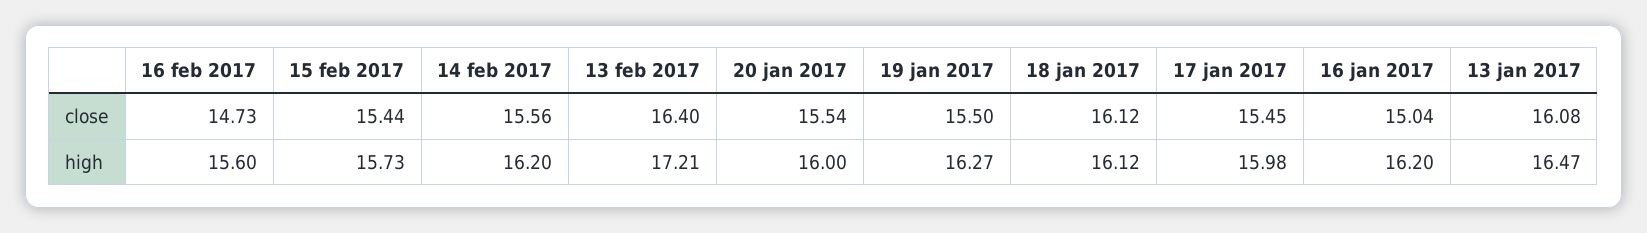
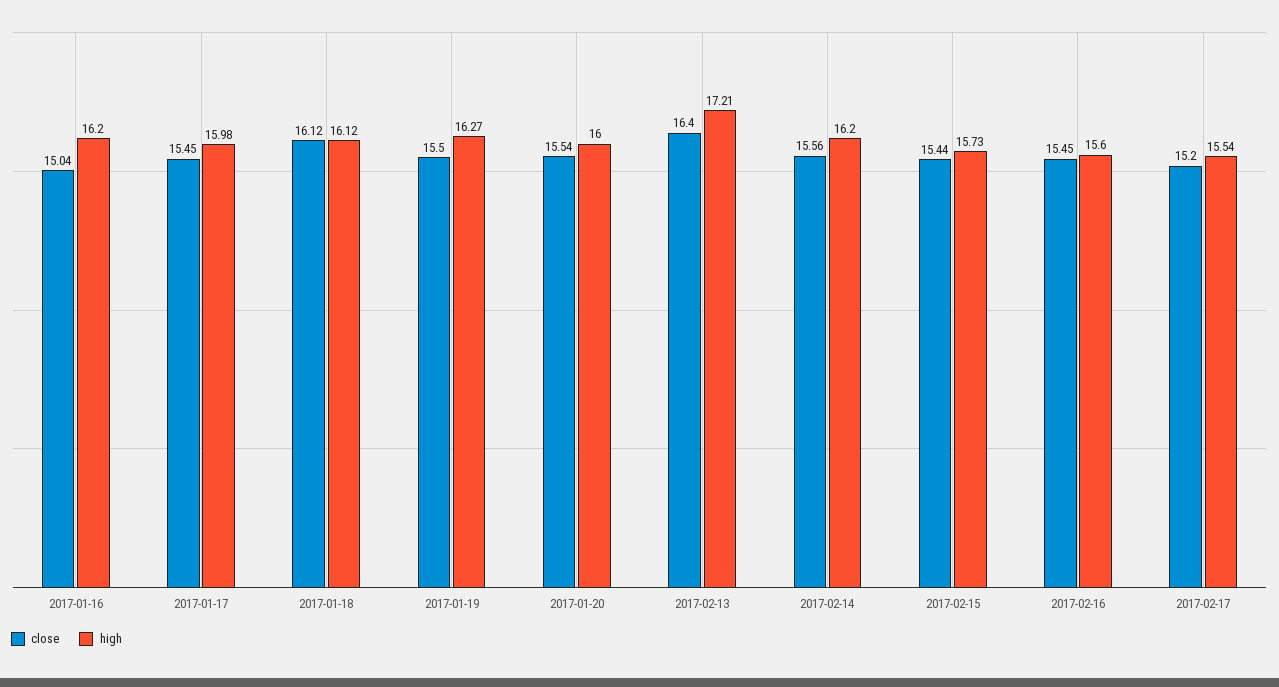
close, 16 feb 2017: 14.73 -> 15.45
close, 13 jan 2017: 16.08 -> none
high, 13 jan 2017: 16.47 -> none
close, 2017-02-17: none -> 15.2
high, 2017-02-17: none -> 15.54

